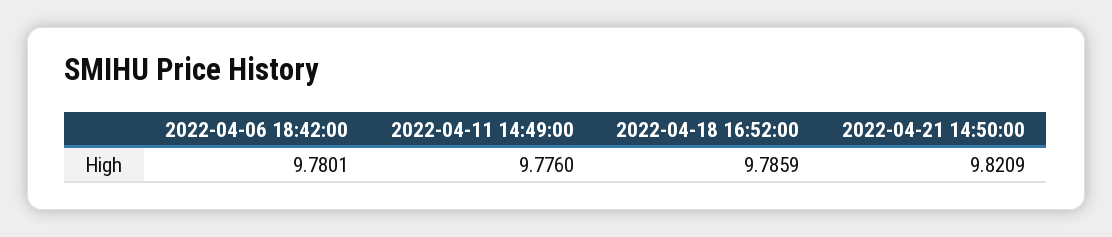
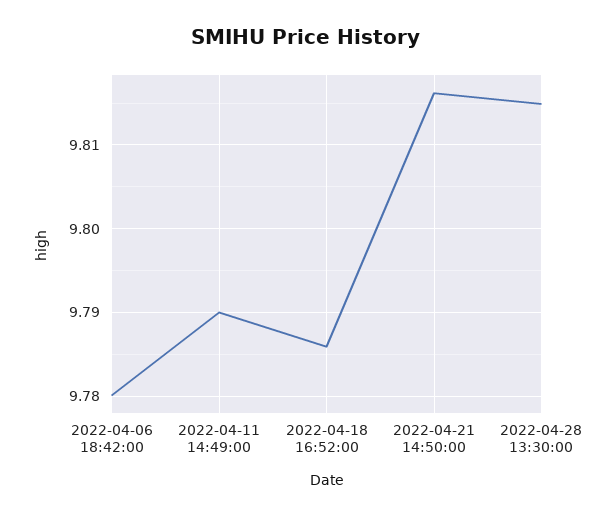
2022-04-11 14:49:00: 9.776 -> 9.79
2022-04-21 14:50:00: 9.8209 -> 9.816
2022-04-28 13:30:00: none -> 9.815

